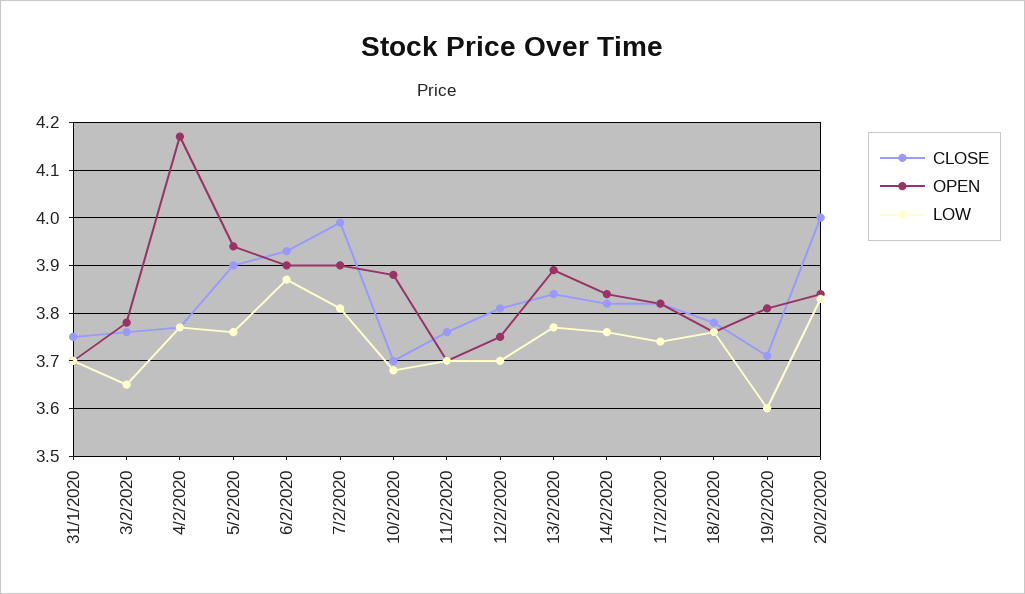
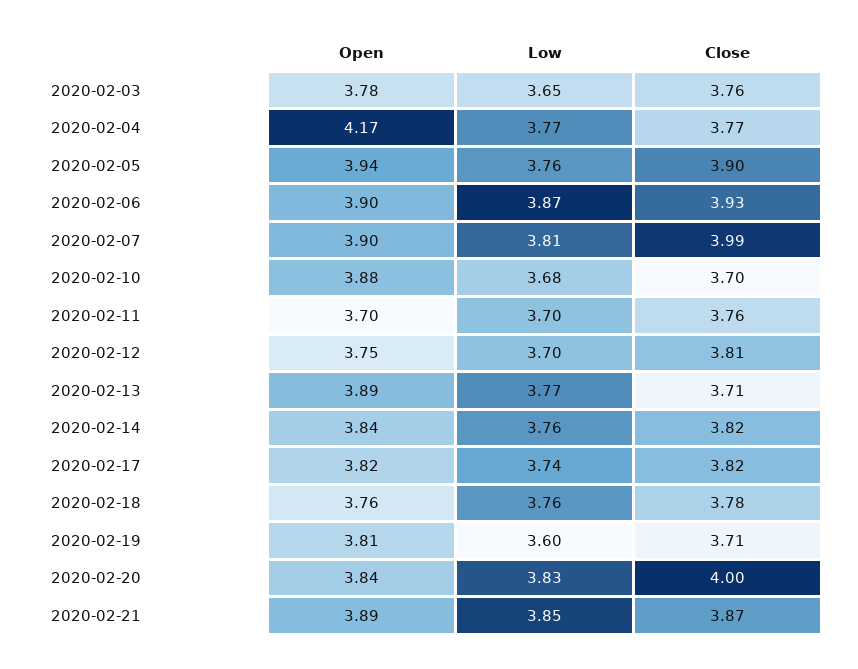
CLOSE, 31/1/2020: 3.75 -> none
OPEN, 31/1/2020: 3.7 -> none
LOW, 31/1/2020: 3.7 -> none
CLOSE, 13/2/2020: 3.85 -> 3.71
OPEN, 2020-02-21: none -> 3.89
LOW, 2020-02-21: none -> 3.85
CLOSE, 2020-02-21: none -> 3.87

